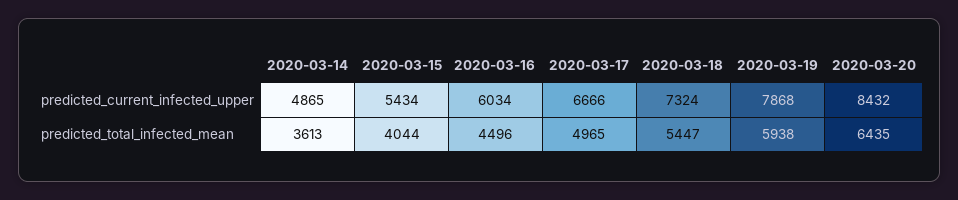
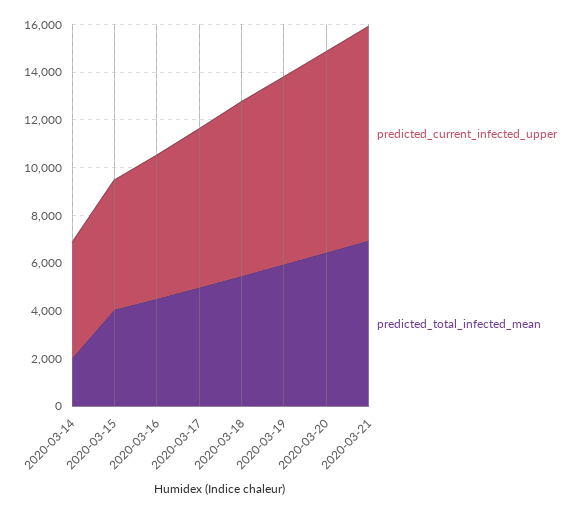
predicted_total_infected_mean, 2020-03-14: 3613 -> 2000
predicted_current_infected_upper, 2020-03-21: none -> 9000
predicted_total_infected_mean, 2020-03-21: none -> 7000

